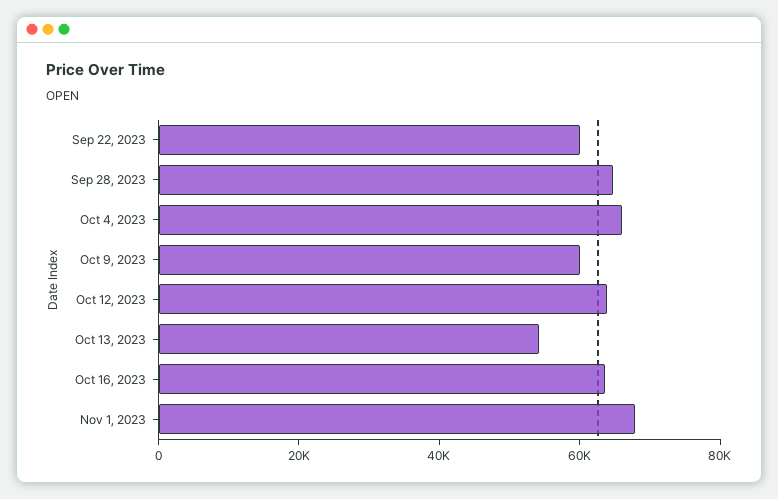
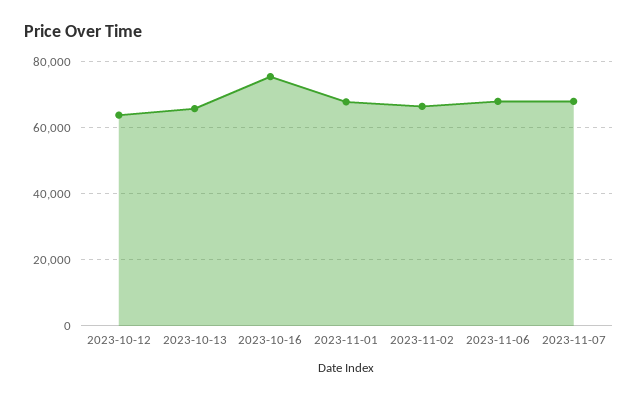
Sep 22, 2023: 60000 -> none
Sep 28, 2023: 65000 -> none
Oct 4, 2023: 65000 -> none
Oct 9, 2023: 60000 -> none
Oct 13, 2023: 55000 -> 66000
Oct 16, 2023: 65000 -> 76000
2023-11-02: none -> 66000
2023-11-06: none -> 68000
2023-11-07: none -> 68000

